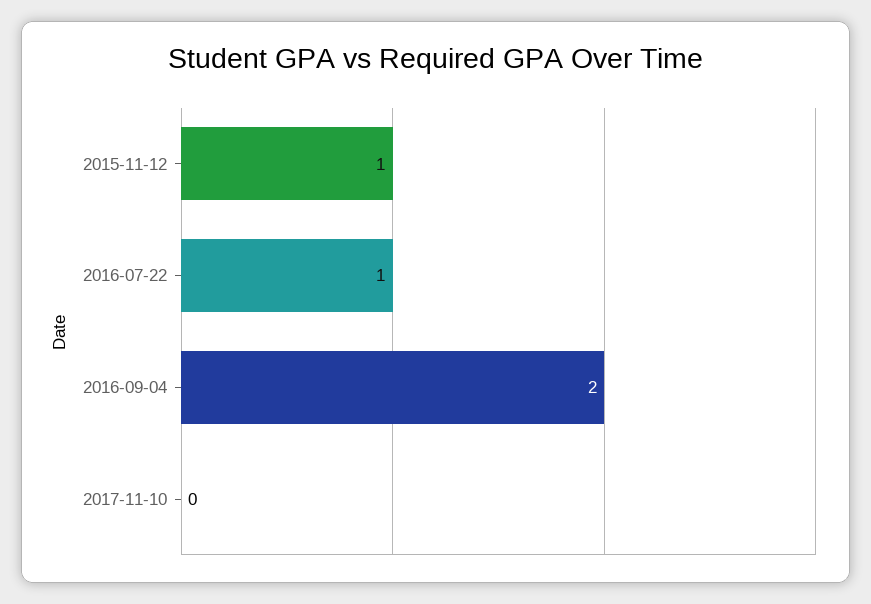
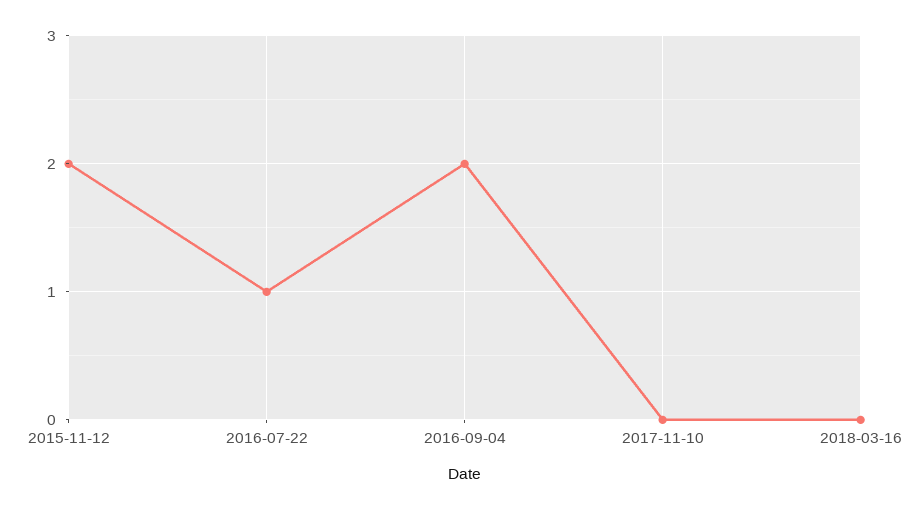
2015-11-12: 1 -> 2
2018-03-16: none -> 0

